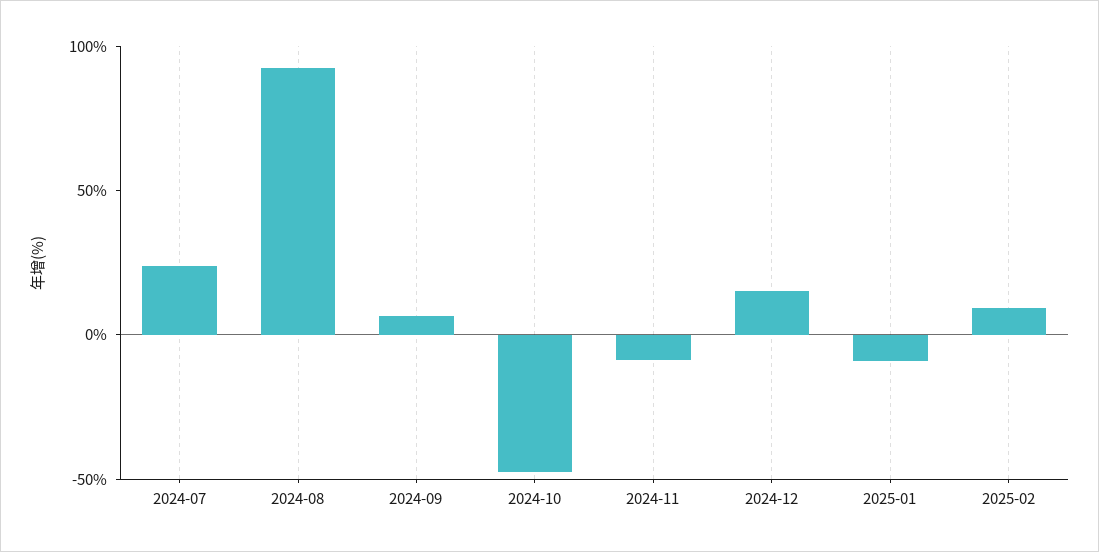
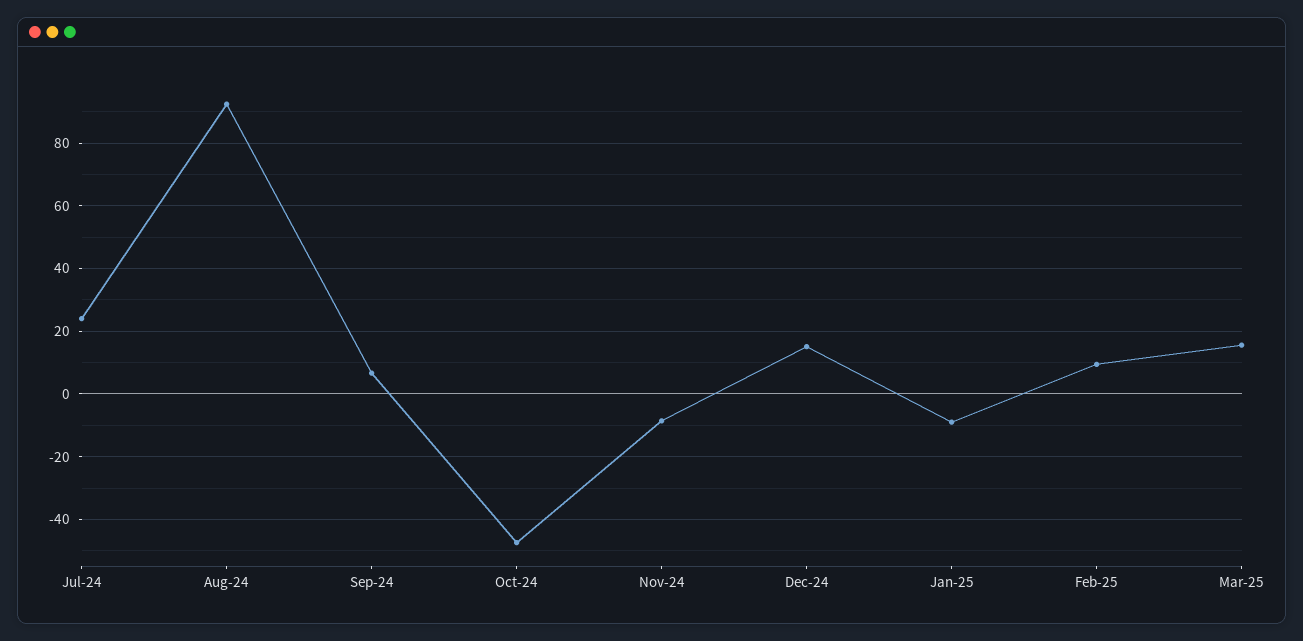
Mar-25: none -> 16

